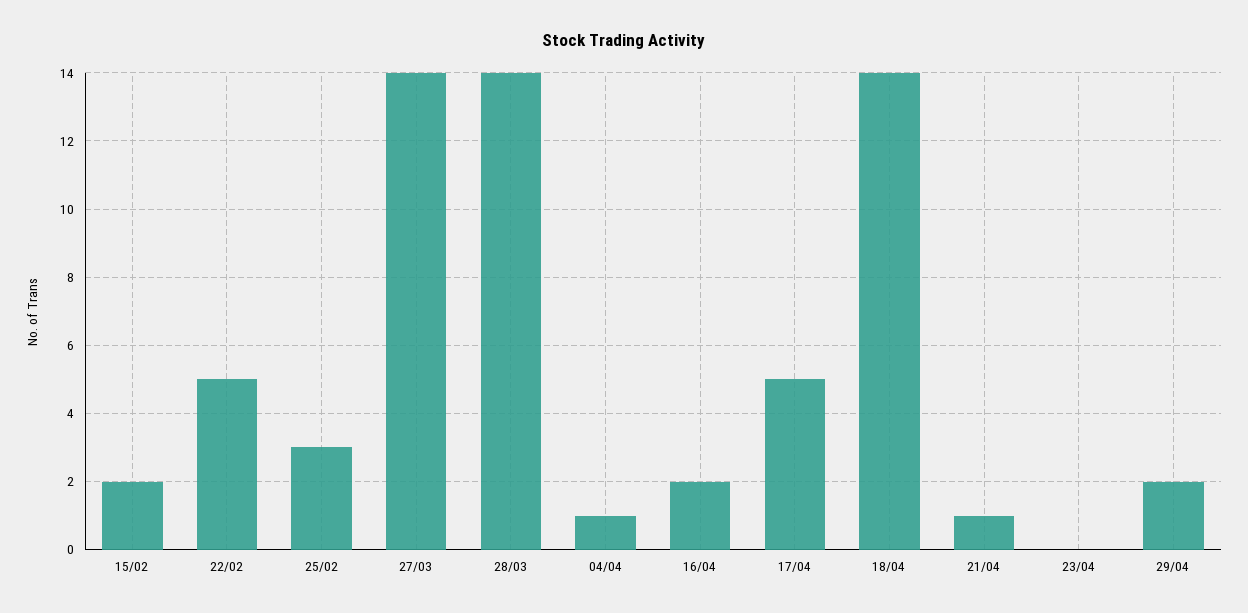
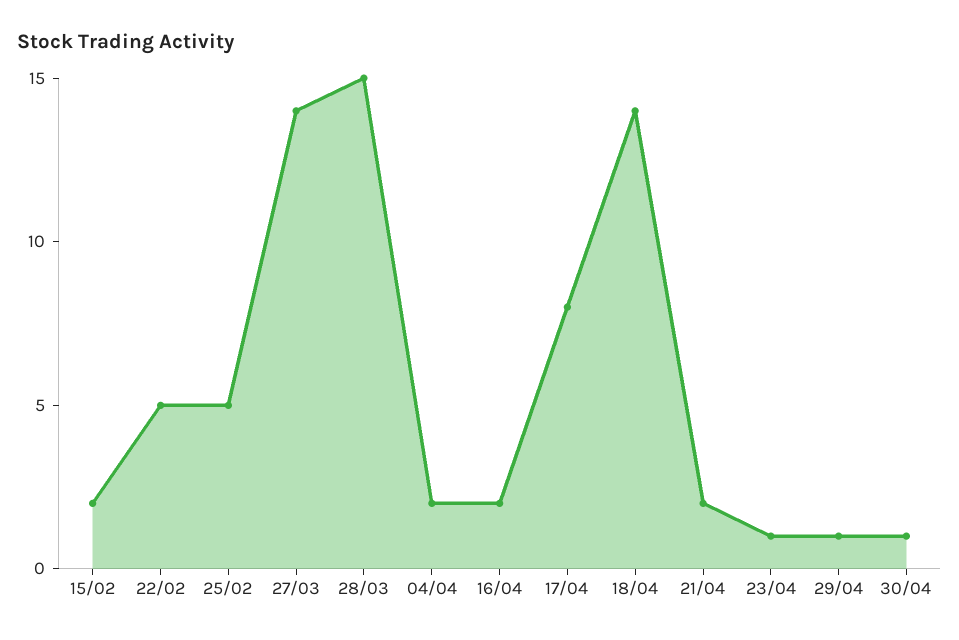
25/02: 3 -> 5
28/03: 14 -> 15
04/04: 1 -> 2
17/04: 5 -> 8
21/04: 1 -> 2
23/04: 0 -> 1
29/04: 2 -> 1
30/04: none -> 1

